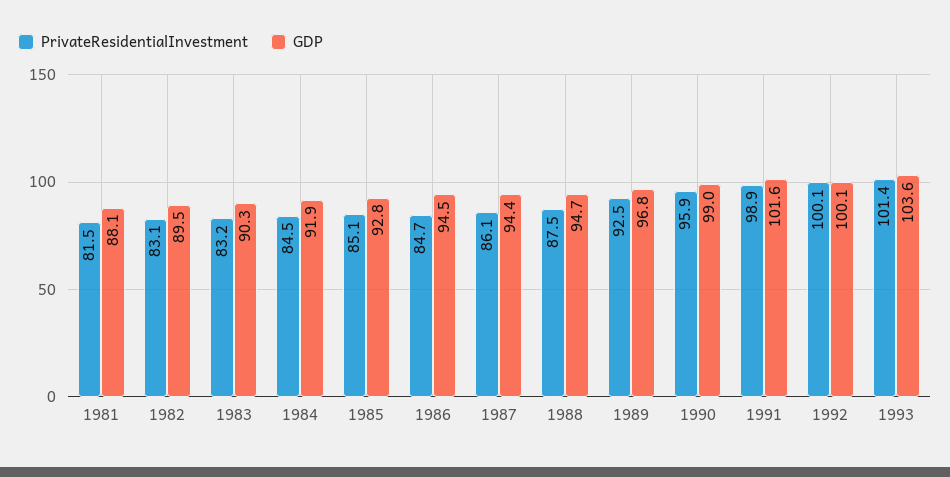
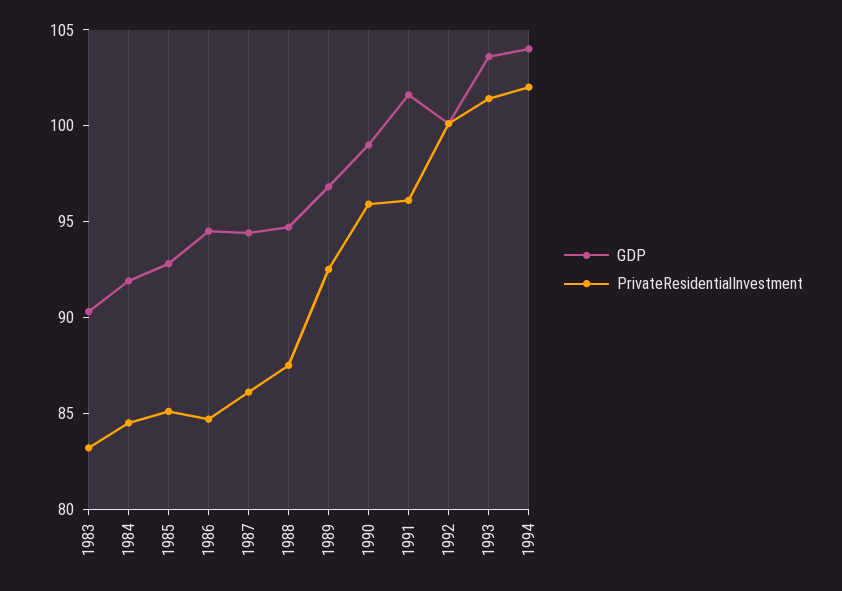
PrivateResidentialInvestment, 1981: 81.5 -> none
GDP, 1981: 88.1 -> none
PrivateResidentialInvestment, 1982: 83.1 -> none
GDP, 1982: 89.5 -> none
PrivateResidentialInvestment, 1991: 98.9 -> 96
GDP, 1994: none -> 104
PrivateResidentialInvestment, 1994: none -> 102

